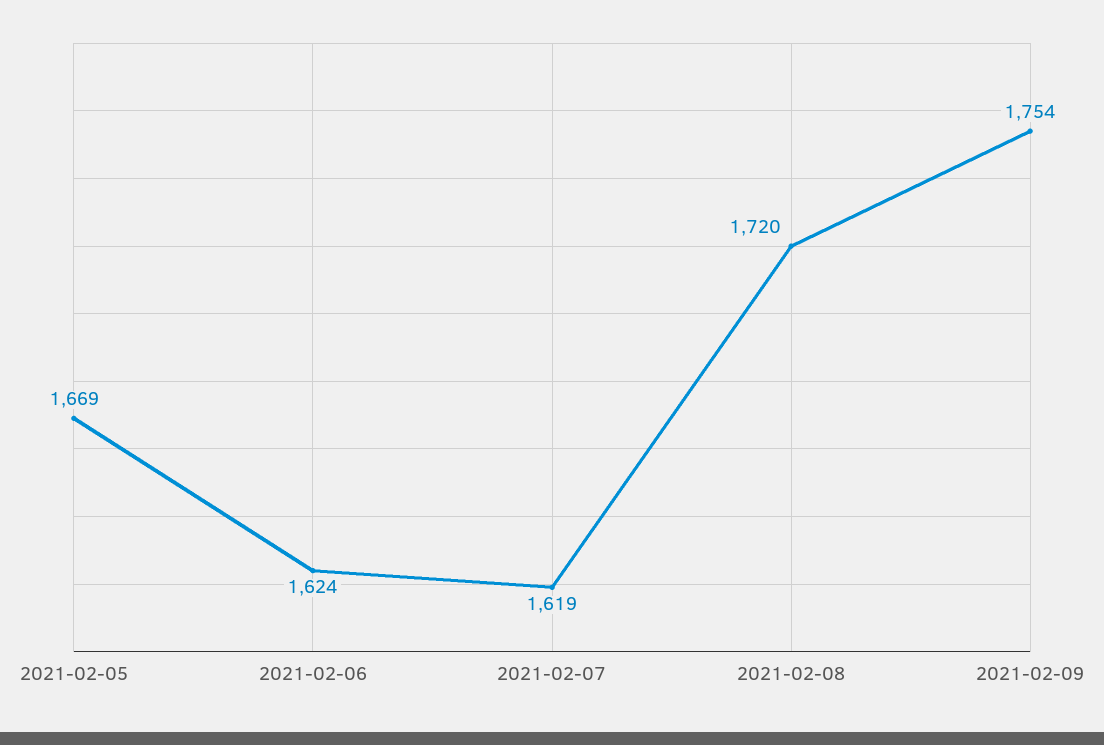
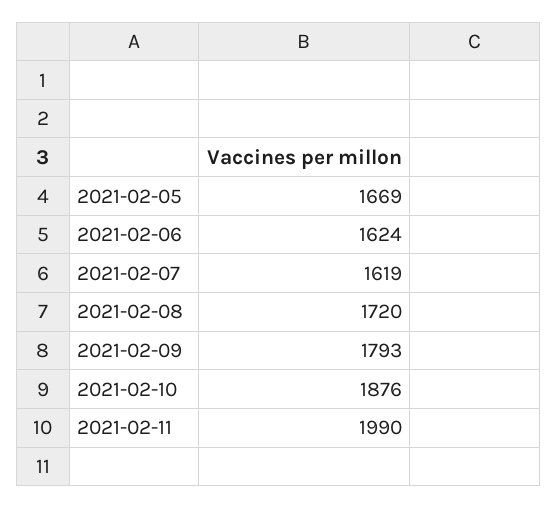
2021-02-09: 1754 -> 1793
2021-02-10: none -> 1876
2021-02-11: none -> 1990

